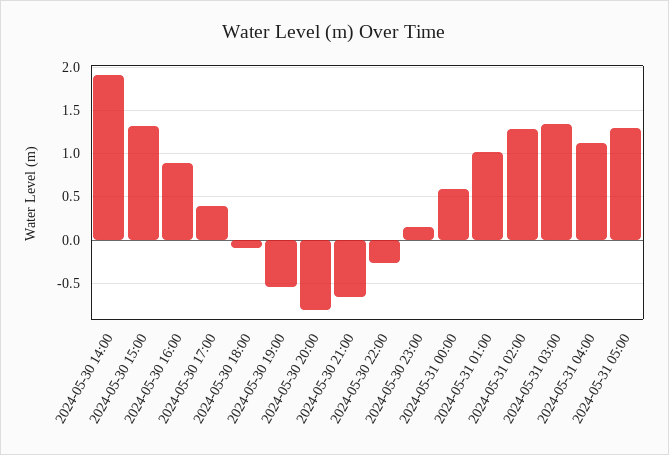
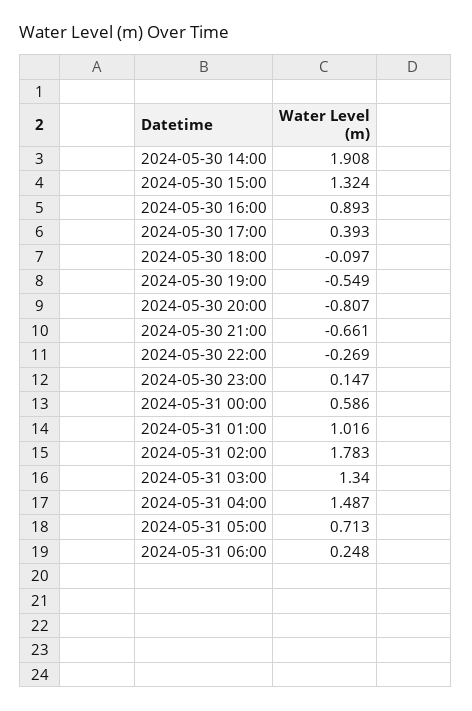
2024-05-31 02:00: 1.3 -> 1.783
2024-05-31 04:00: 1.1 -> 1.487
2024-05-31 05:00: 1.3 -> 0.713
2024-05-31 06:00: none -> 0.248

